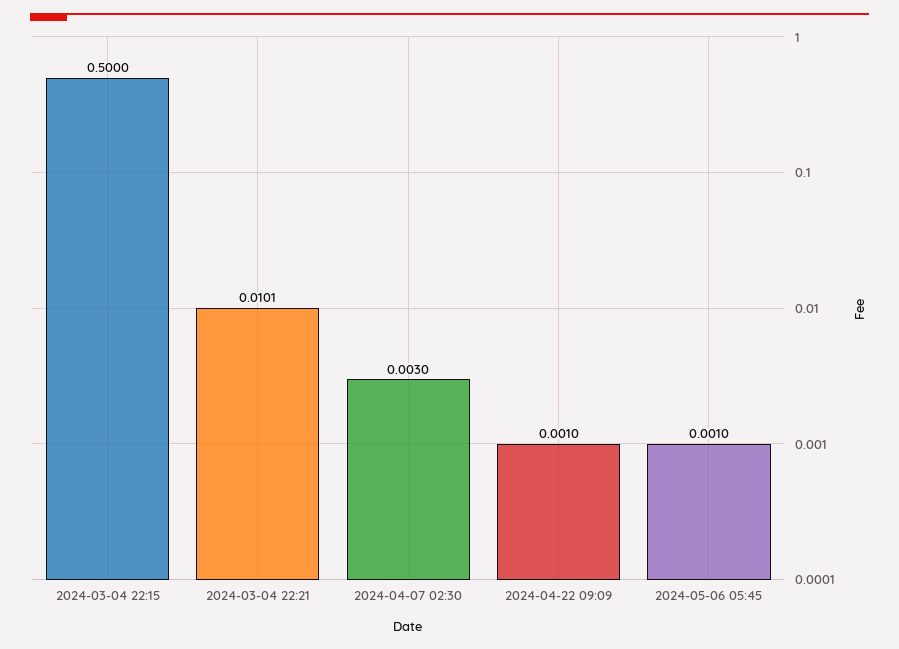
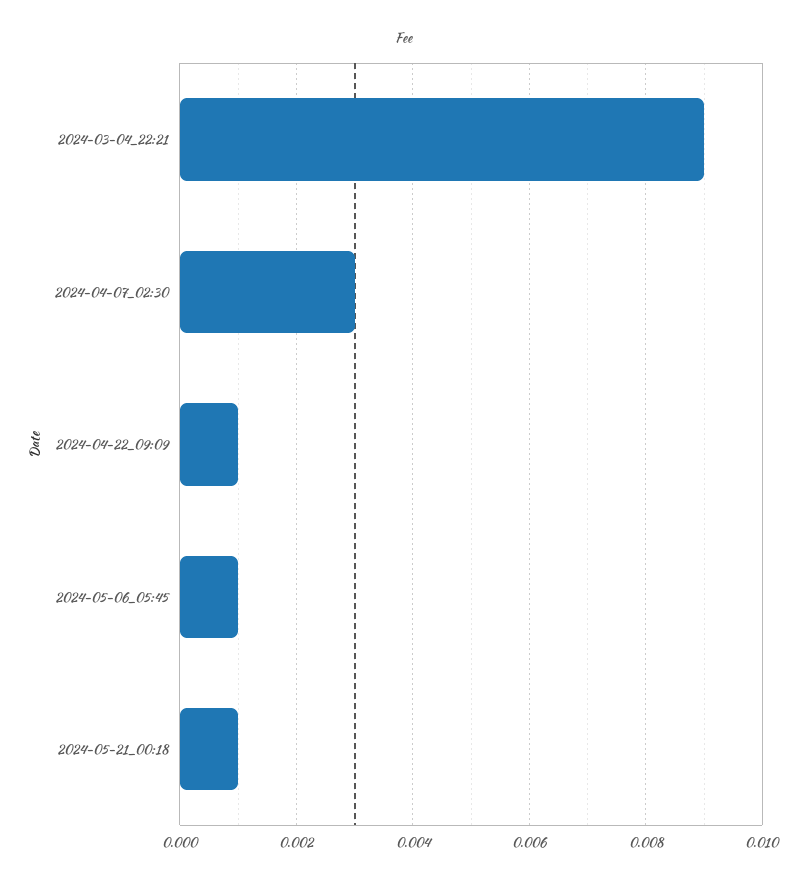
2024-03-04 22:15: 0.5 -> none
2024-03-04 22:21: 0.0101 -> 0.009
2024-05-21_00:18: none -> 0.001

